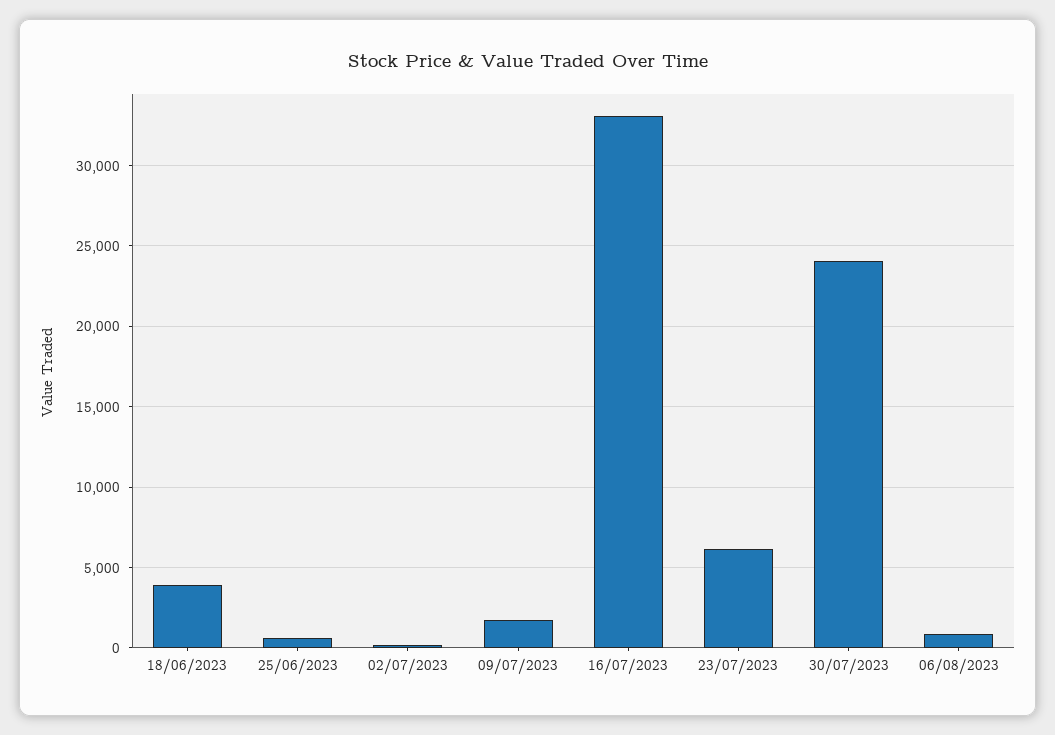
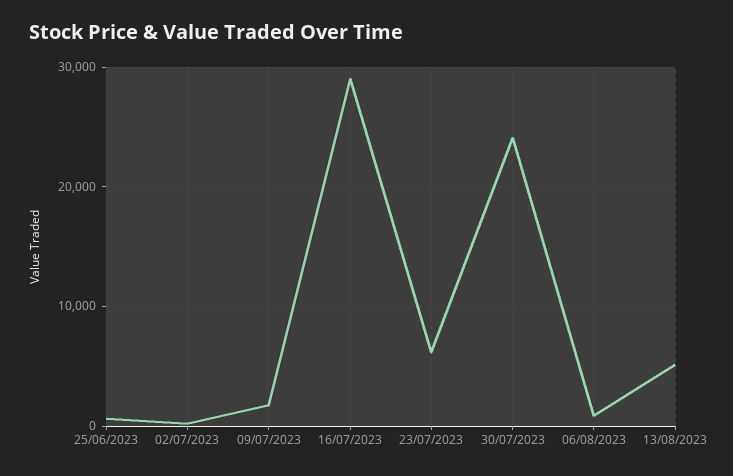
18/06/2023: 4000 -> none
16/07/2023: 33000 -> 29000
13/08/2023: none -> 5000

